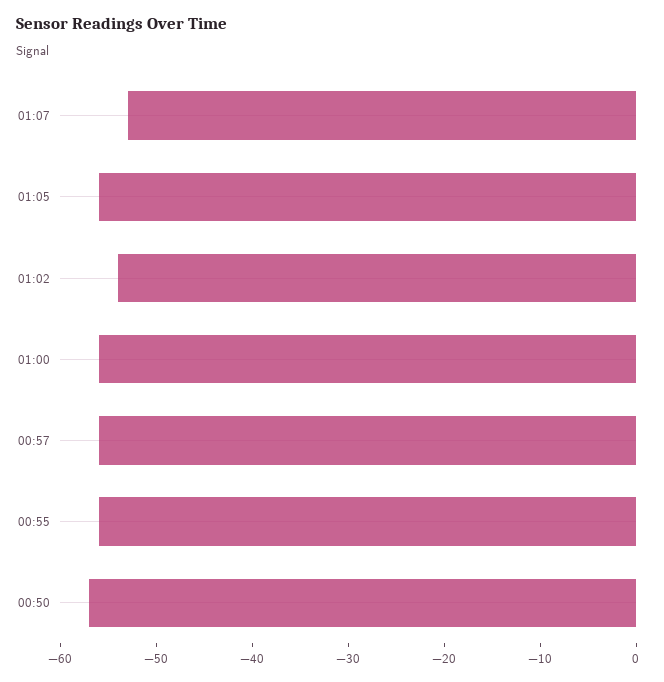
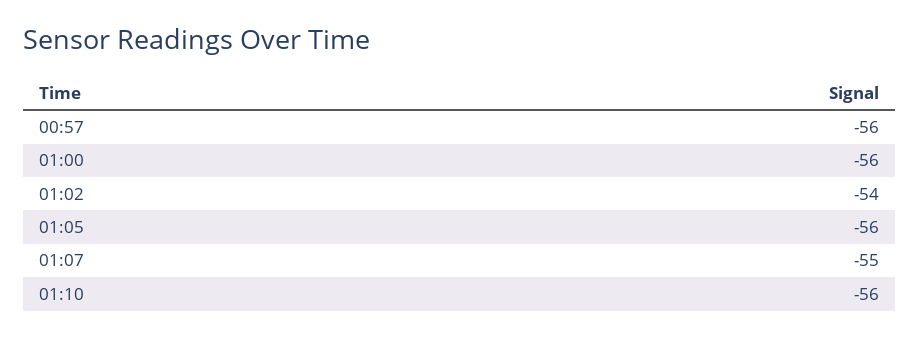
01:07: -53 -> -55
00:55: -56 -> none
00:50: -57 -> none
01:10: none -> -56

